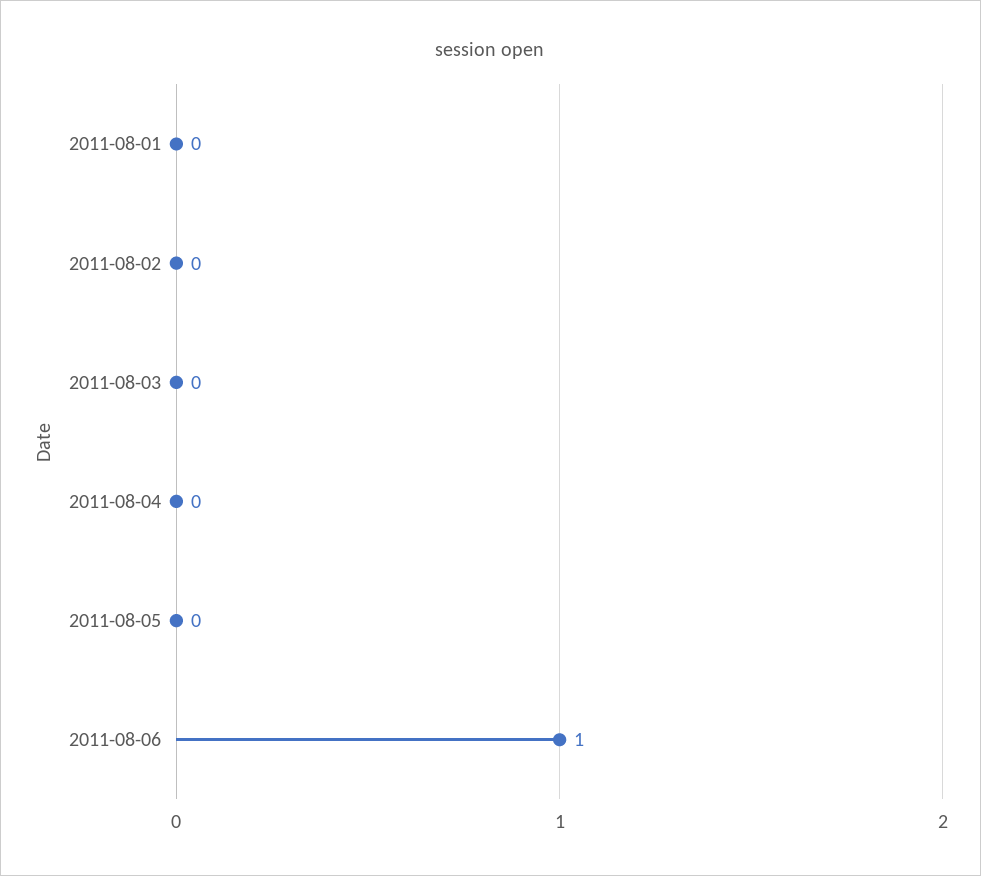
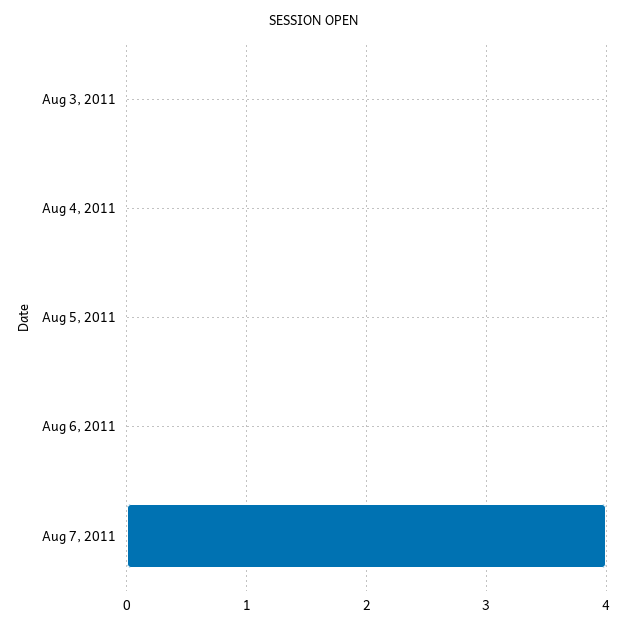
2011-08-01: 0 -> none
2011-08-02: 0 -> none
2011-08-06: 1 -> 0
Aug 7, 2011: none -> 4

